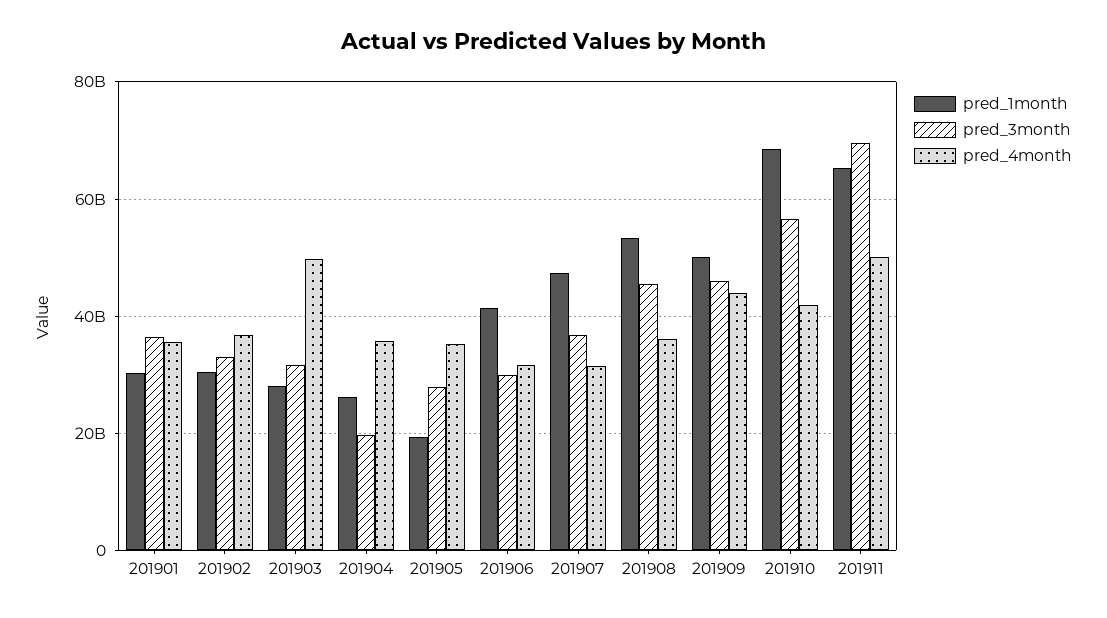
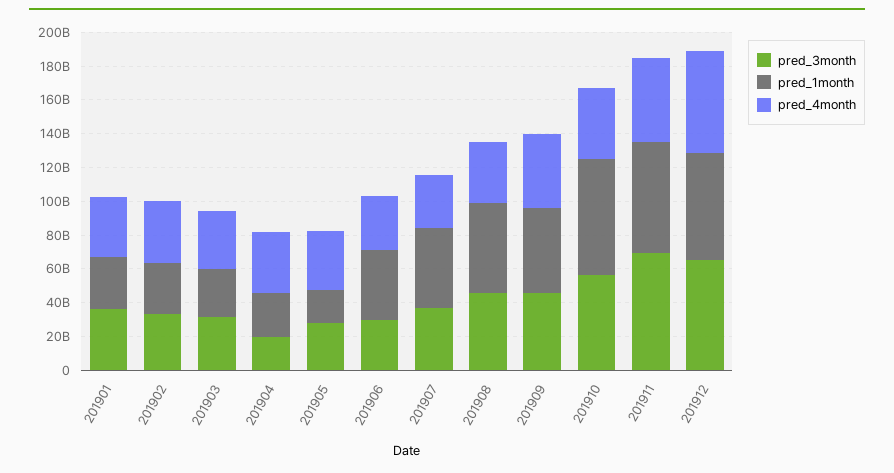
pred_4month, 201903: 50000000000 -> 35000000000
pred_3month, 201912: none -> 65000000000
pred_1month, 201912: none -> 65000000000
pred_4month, 201912: none -> 60000000000

